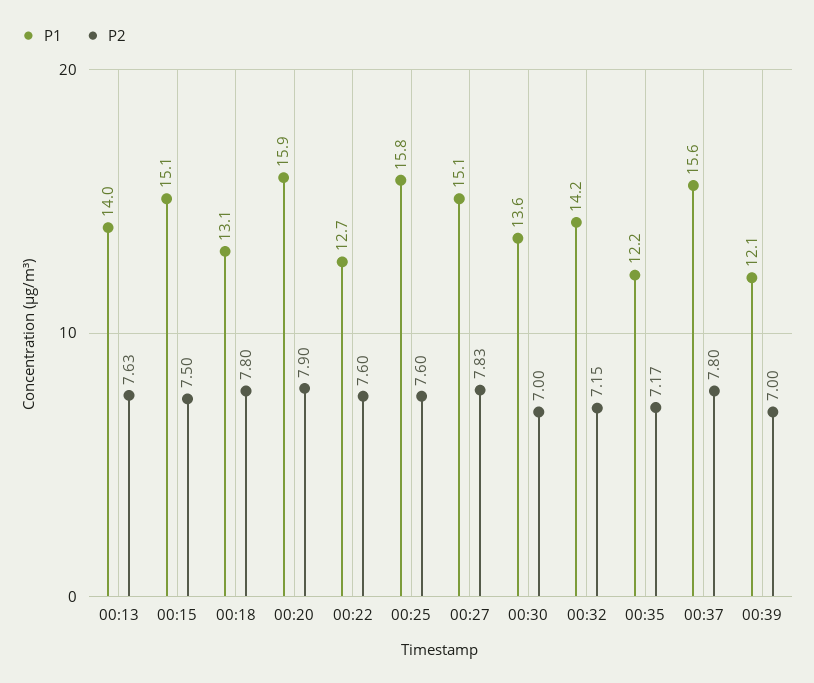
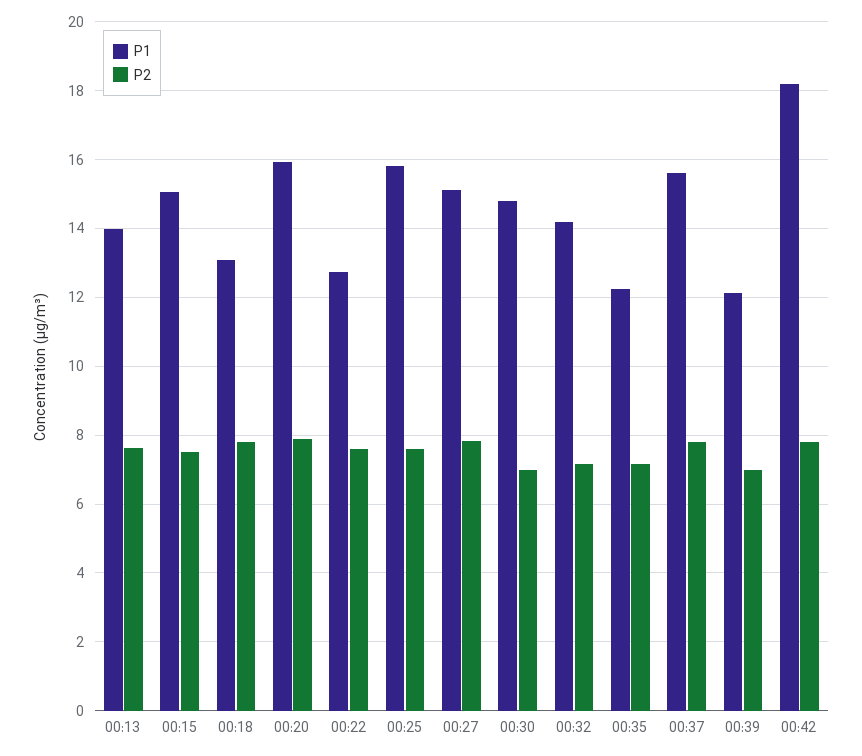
P1, 00:30: 13.6 -> 14.8
P1, 00:42: none -> 18.2
P2, 00:42: none -> 7.8

